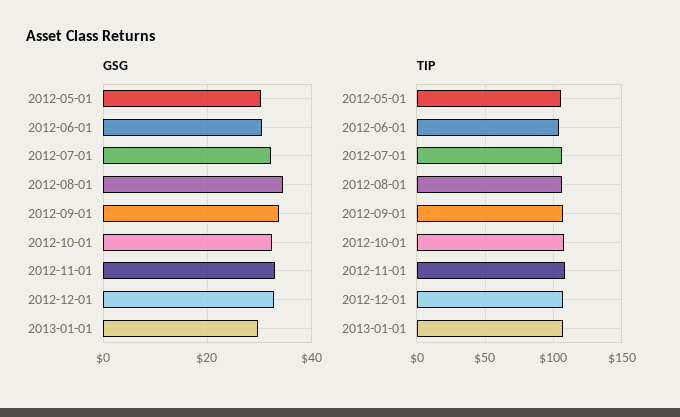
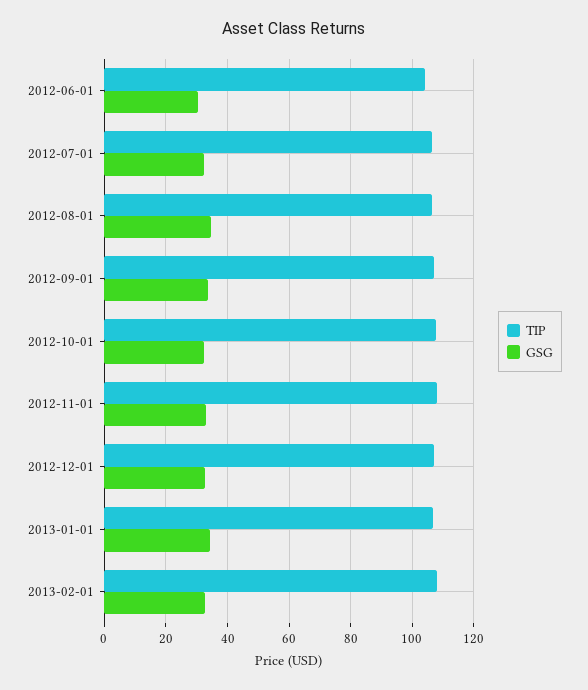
GSG, 2012-05-01: 30 -> none
GSG, 2013-01-01: 30 -> 34
TIP, 2012-05-01: 105 -> none
TIP, 2013-02-01: none -> 108
GSG, 2013-02-01: none -> 32

